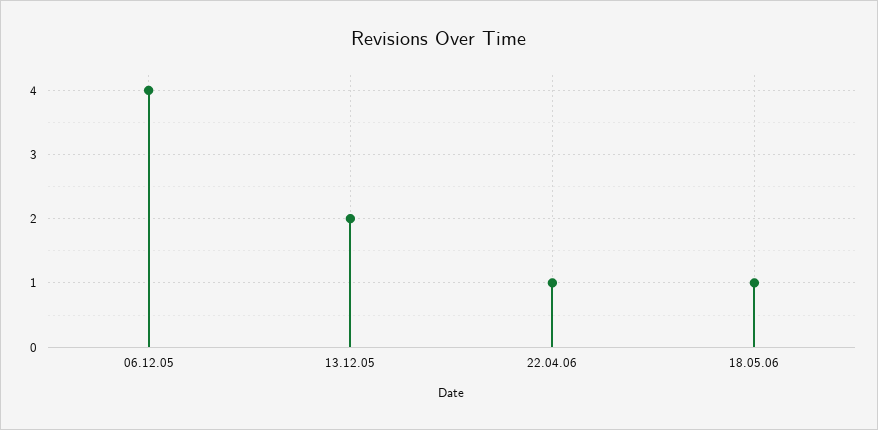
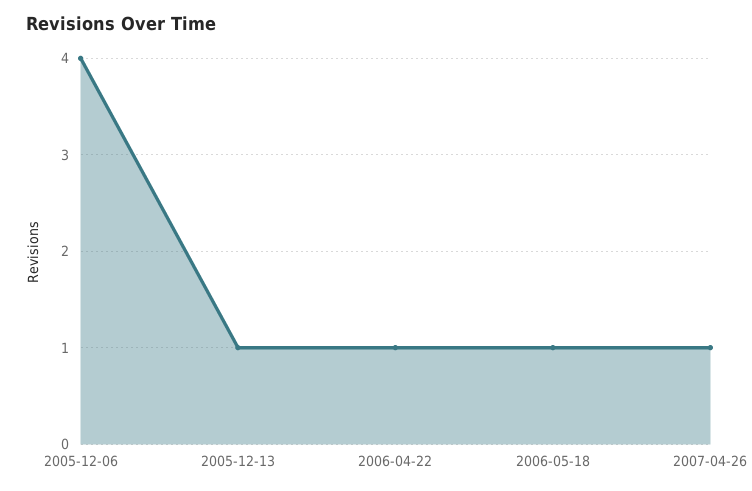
13.12.05: 2 -> 1
2007-04-26: none -> 1

